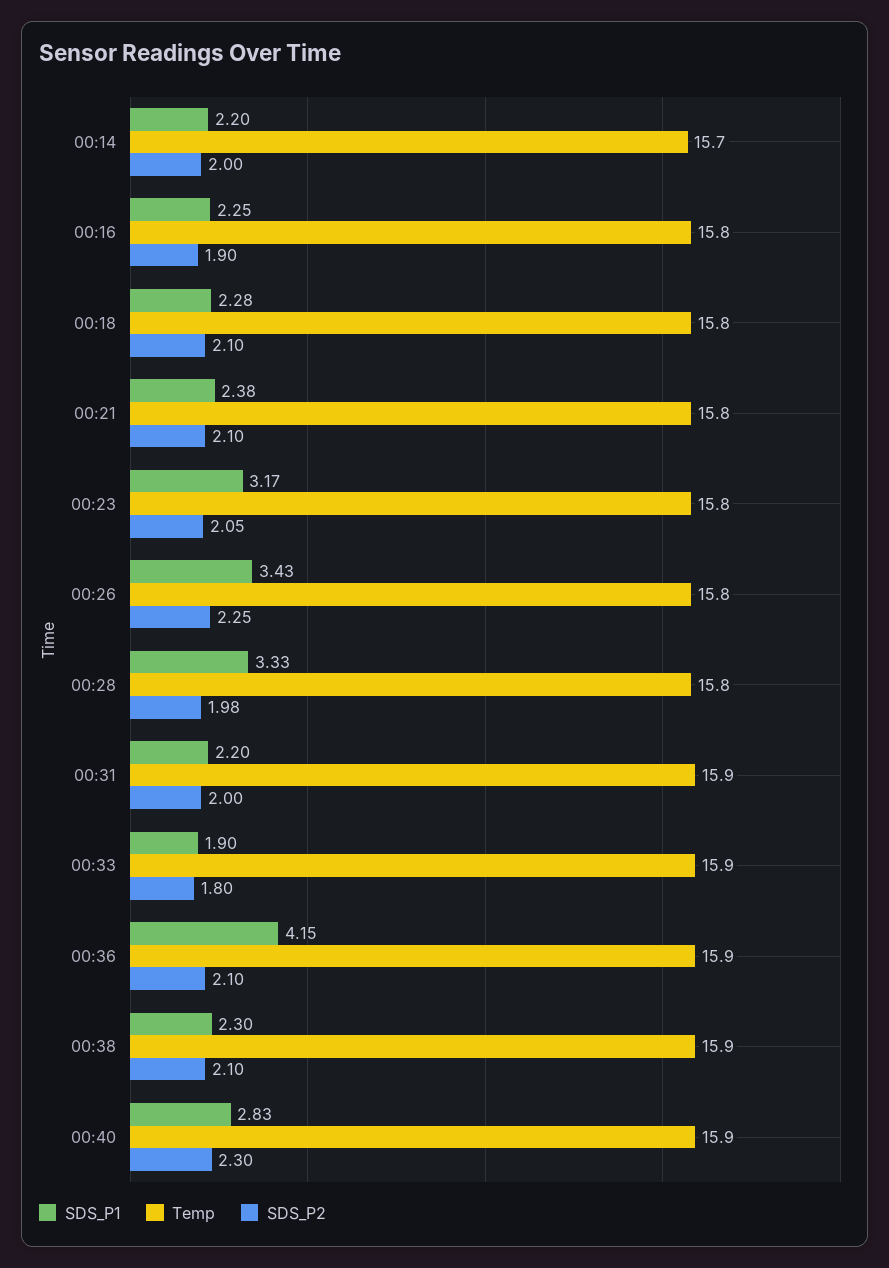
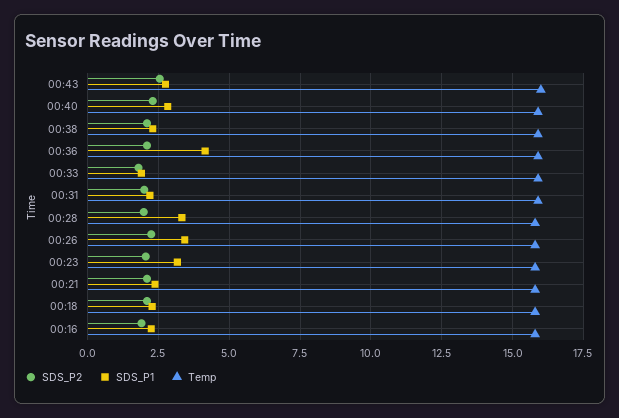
SDS_P1, 00:14: 2.2 -> none
Temp, 00:14: 15.7 -> none
SDS_P2, 00:14: 2 -> none
SDS_P2, 00:43: none -> 2.5
SDS_P1, 00:43: none -> 2.75
Temp, 00:43: none -> 16

